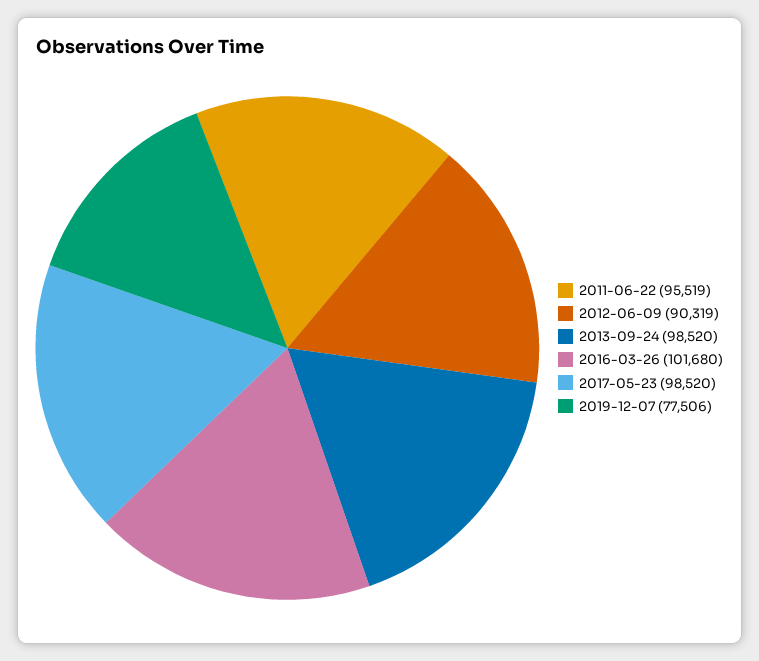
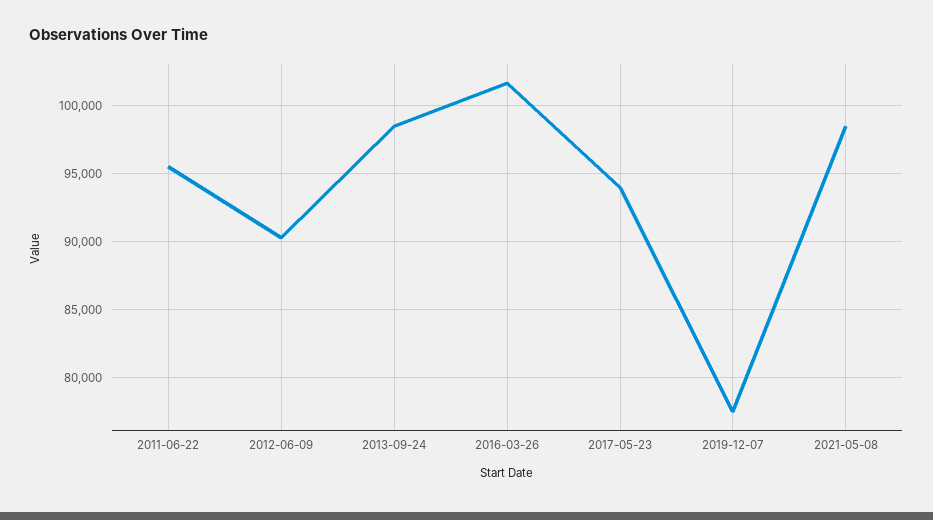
2017-05-23: 98520 -> 94000
2021-05-08: none -> 98500

